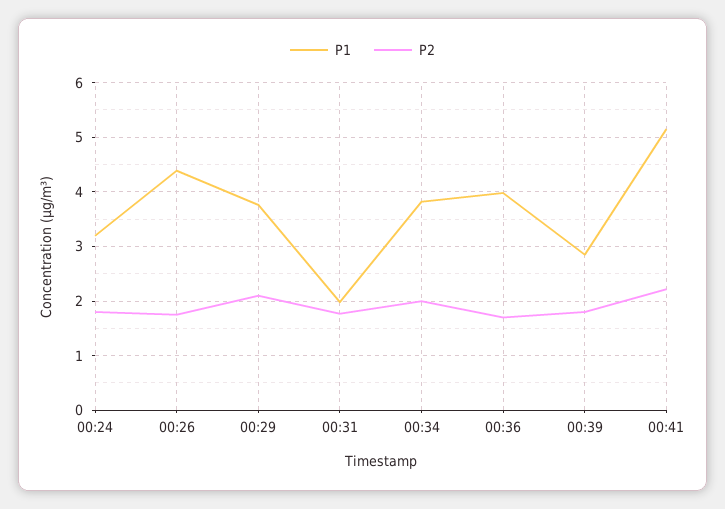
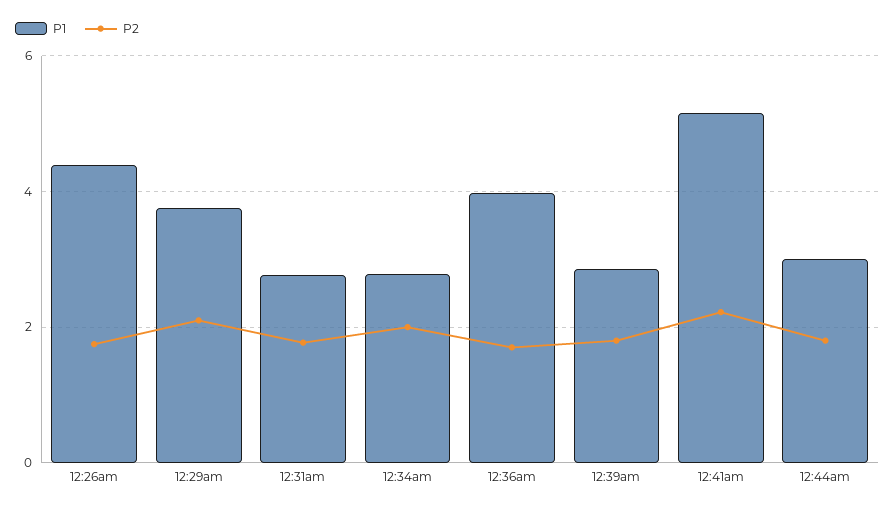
P1, 00:24: 3.2 -> none
P2, 00:24: 1.8 -> none
P1, 00:31: 2 -> 2.8
P1, 00:34: 3.8 -> 2.8
P1, 12:44am: none -> 3
P2, 12:44am: none -> 1.8

